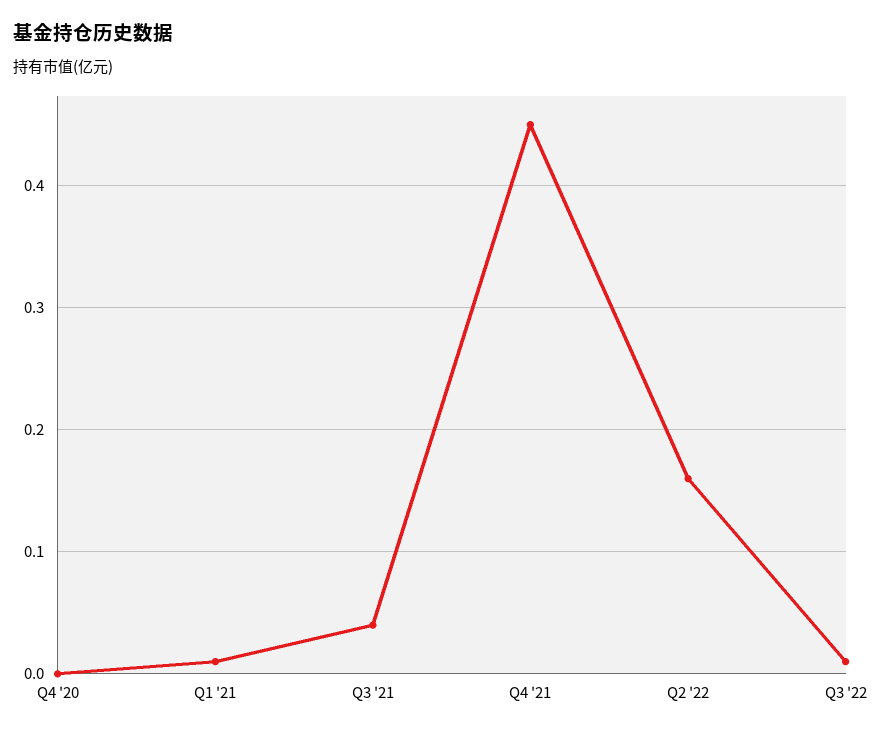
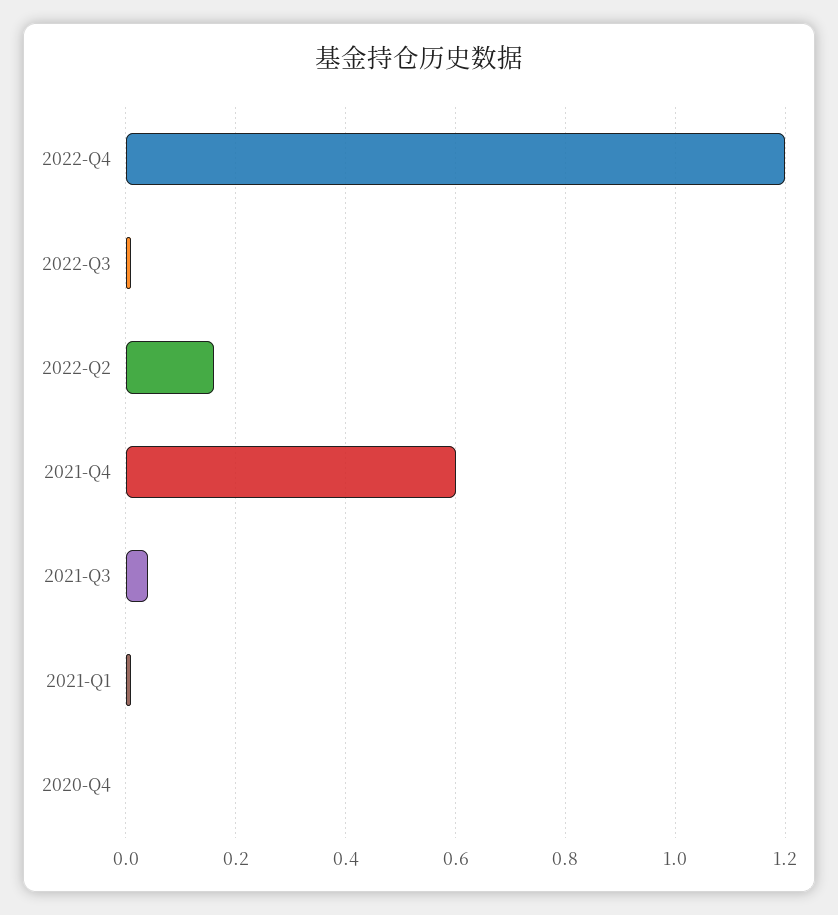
Q4 '21: 0.45 -> 0.6
2022-Q4: none -> 1.2

